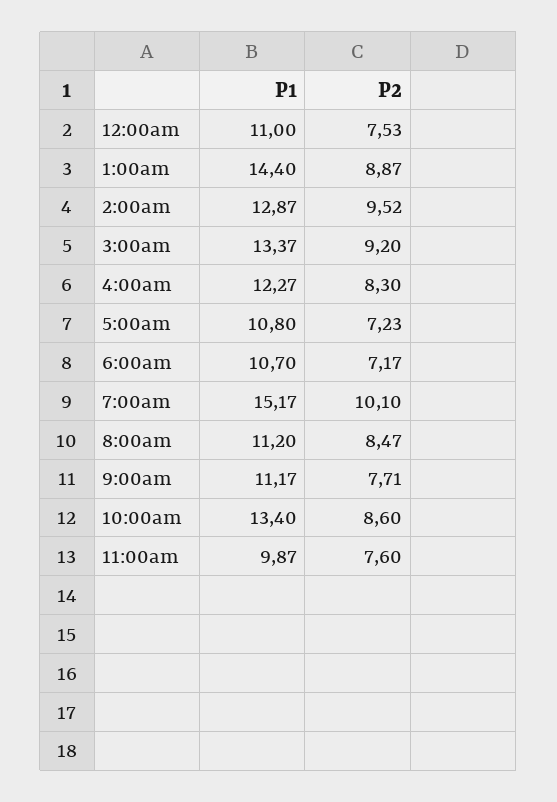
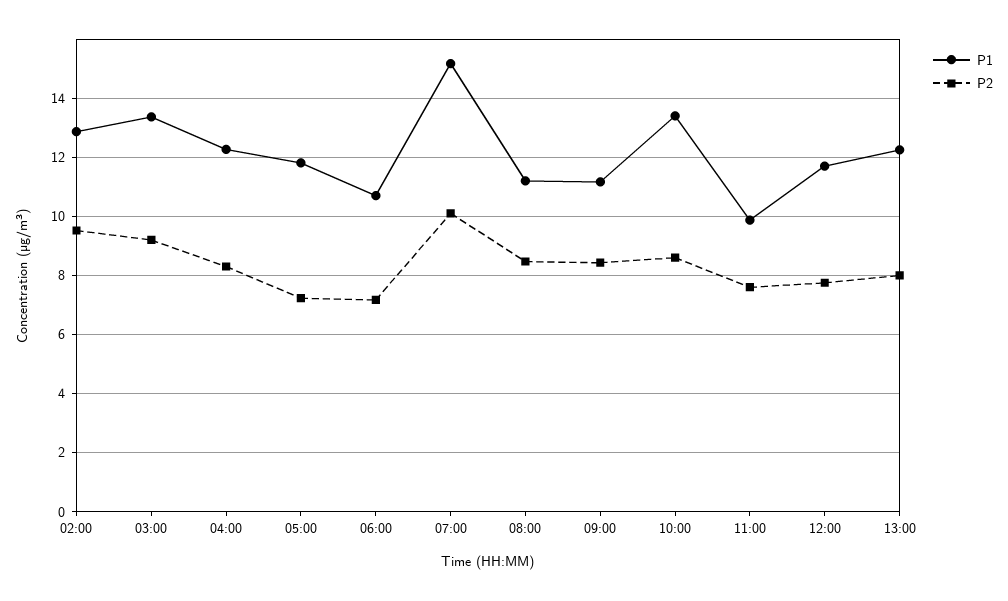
P1, 12:00am: 11 -> none
P2, 12:00am: 7.53 -> none
P1, 1:00am: 14.4 -> none
P2, 1:00am: 8.87 -> none
P1, 5:00am: 10.8 -> 11.75
P2, 9:00am: 7.71 -> 8.5
P1, 12:00: none -> 11.75
P2, 12:00: none -> 7.75
P1, 13:00: none -> 12.25
P2, 13:00: none -> 8

